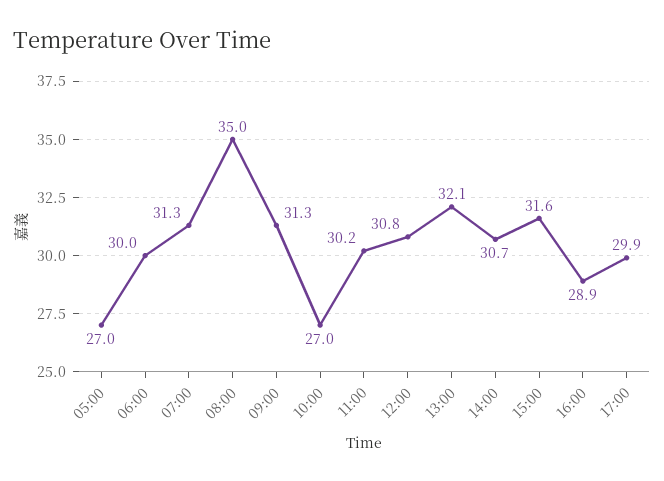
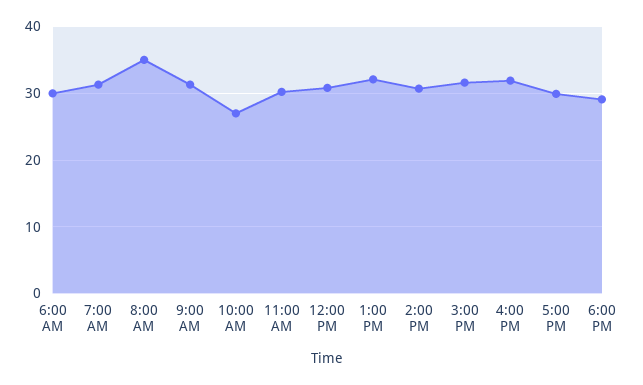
05:00: 27 -> none
16:00: 28.9 -> 32
6:00 PM: none -> 29

